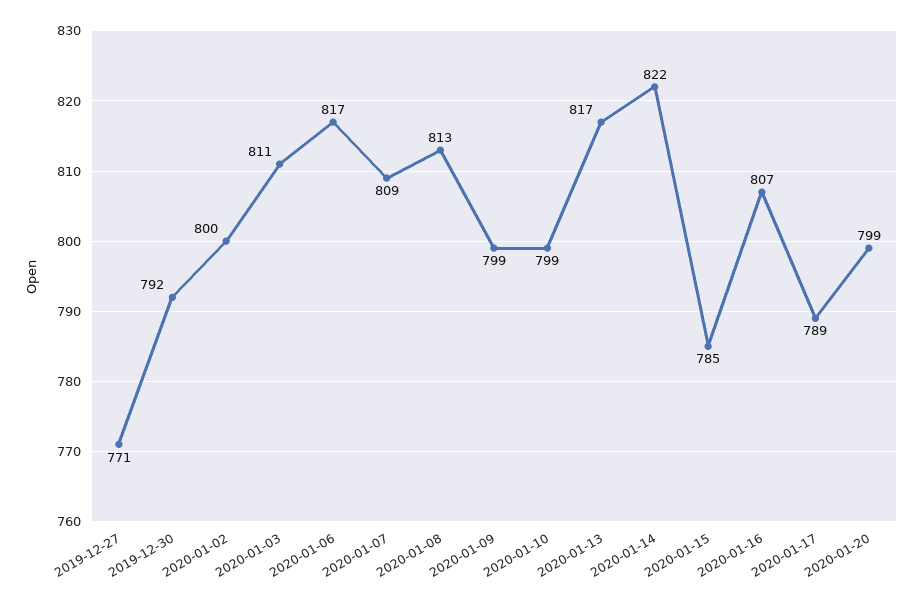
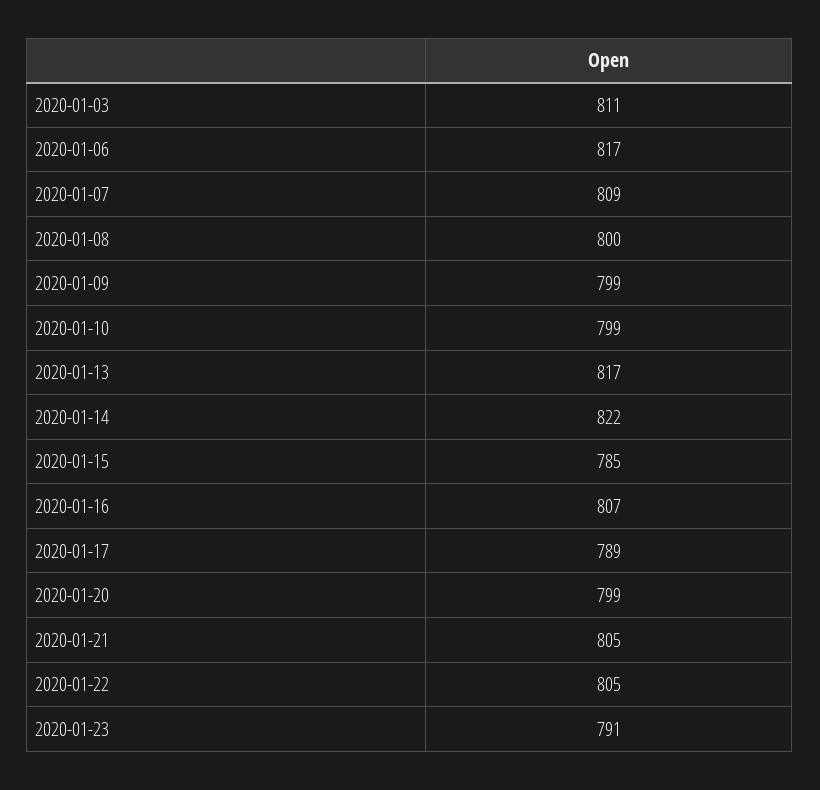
2019-12-27: 771 -> none
2019-12-30: 792 -> none
2020-01-02: 800 -> none
2020-01-08: 813 -> 800
2020-01-21: none -> 805
2020-01-22: none -> 805
2020-01-23: none -> 791

